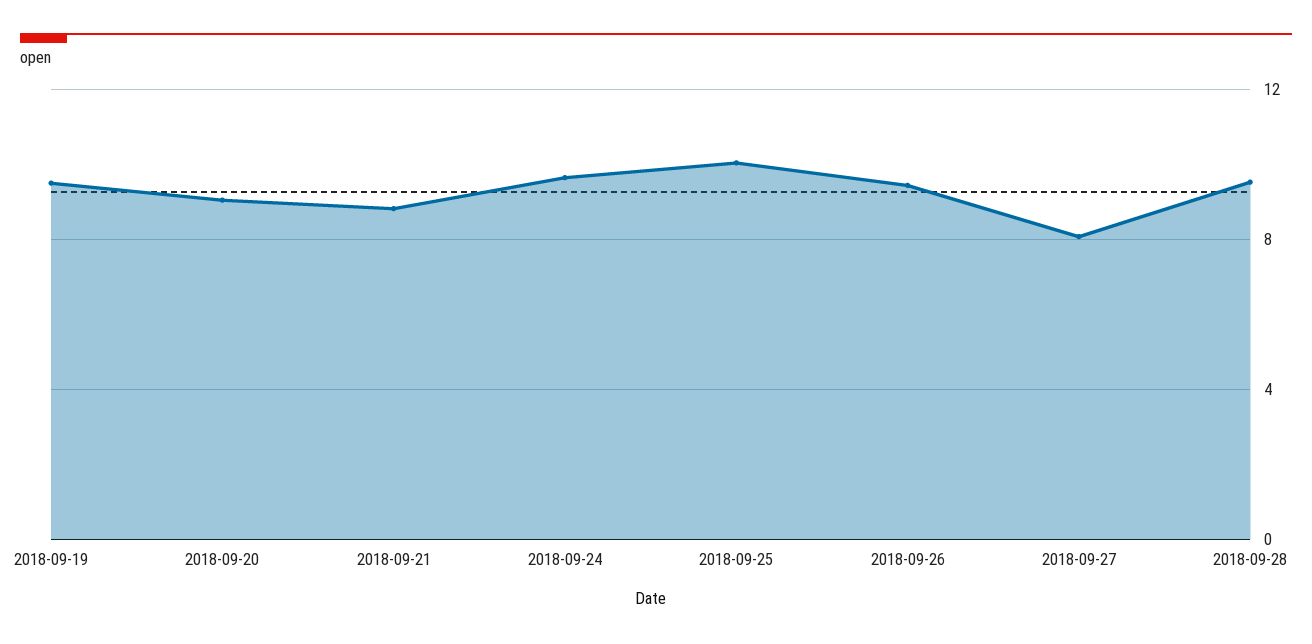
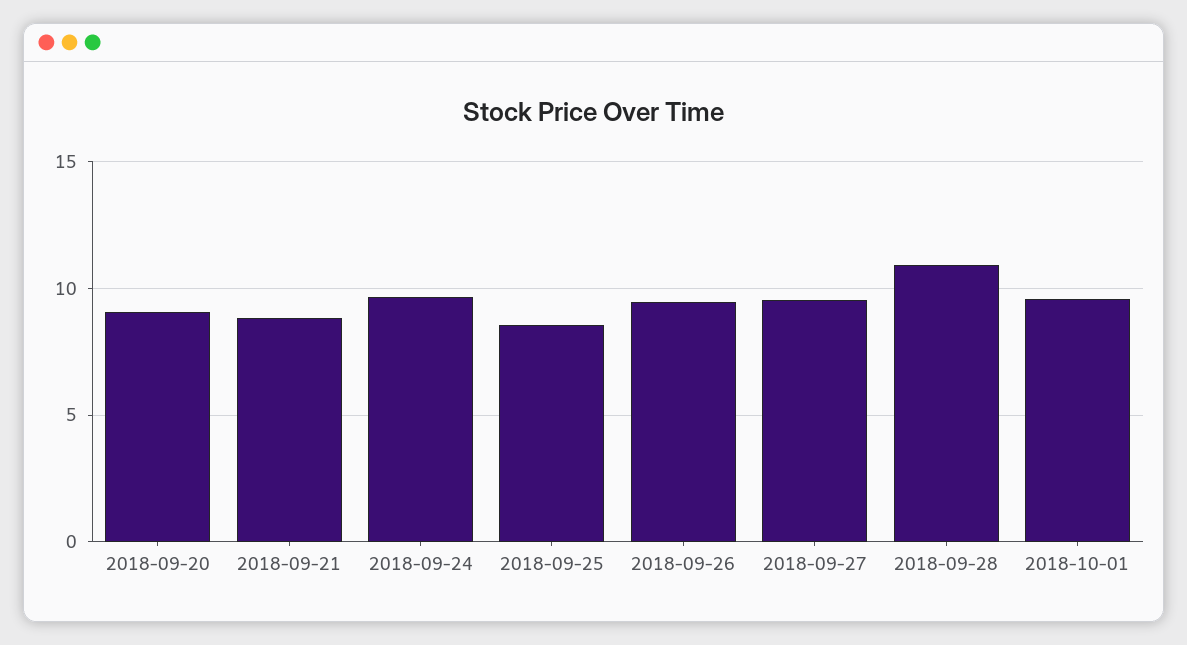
2018-09-19: 9.5 -> none
2018-09-25: 10 -> 8.5
2018-09-27: 8 -> 9.5
2018-09-28: 9.5 -> 11
2018-10-01: none -> 9.5

